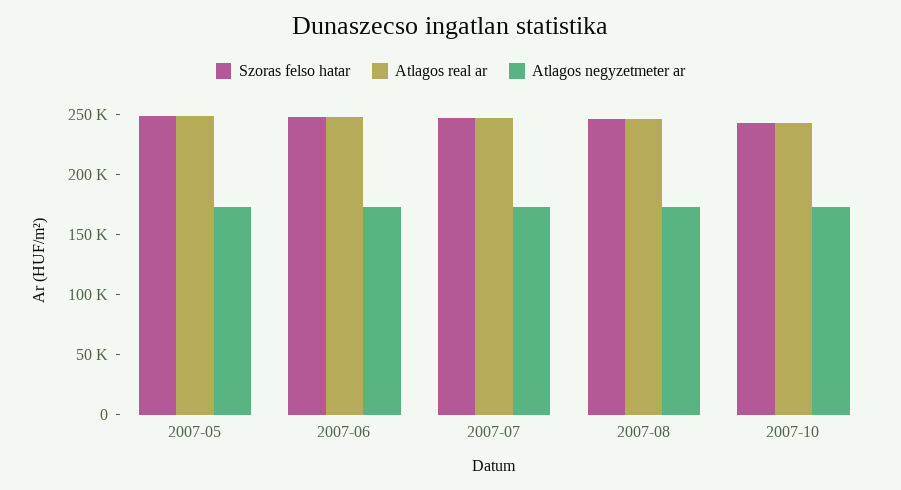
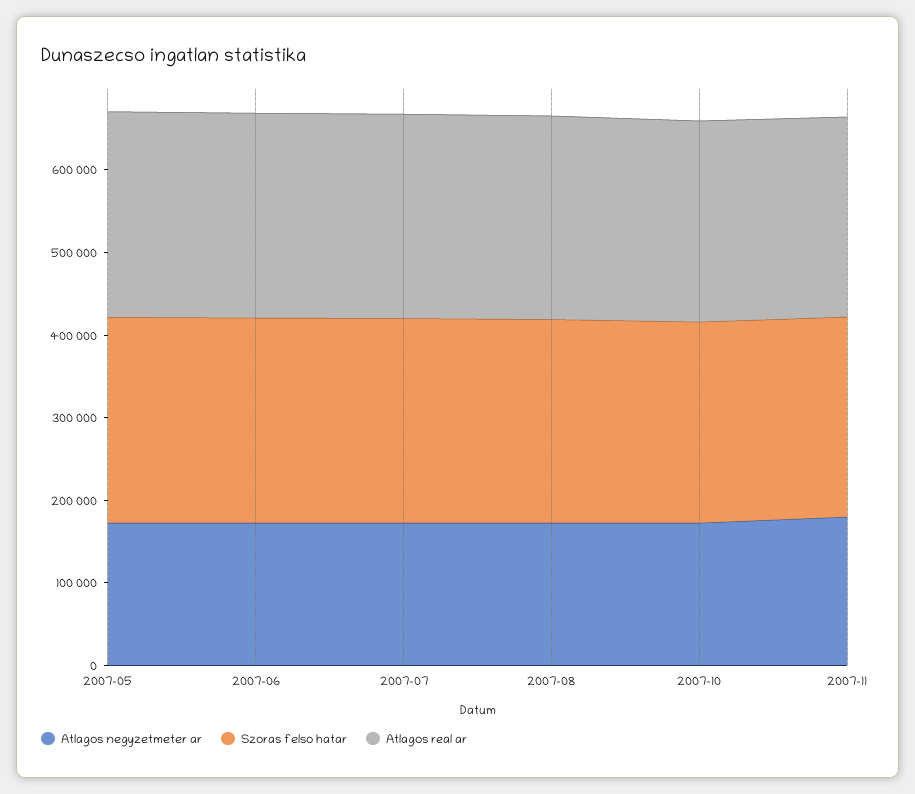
Atlagos negyzetmeter ar, 2007-11: none -> 180000
Szoras felso hatar, 2007-11: none -> 240000
Atlagos real ar, 2007-11: none -> 240000

